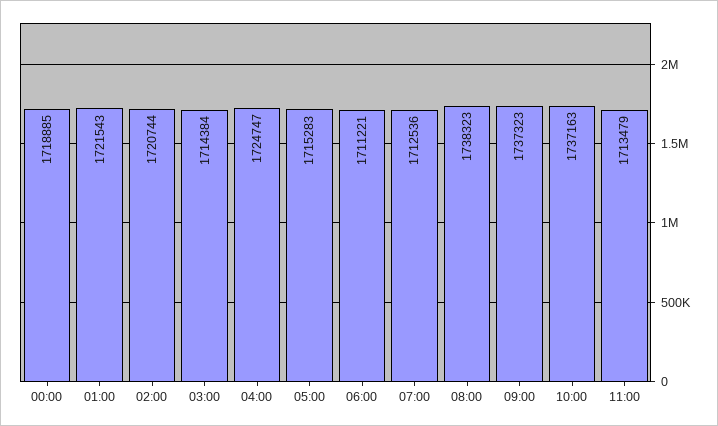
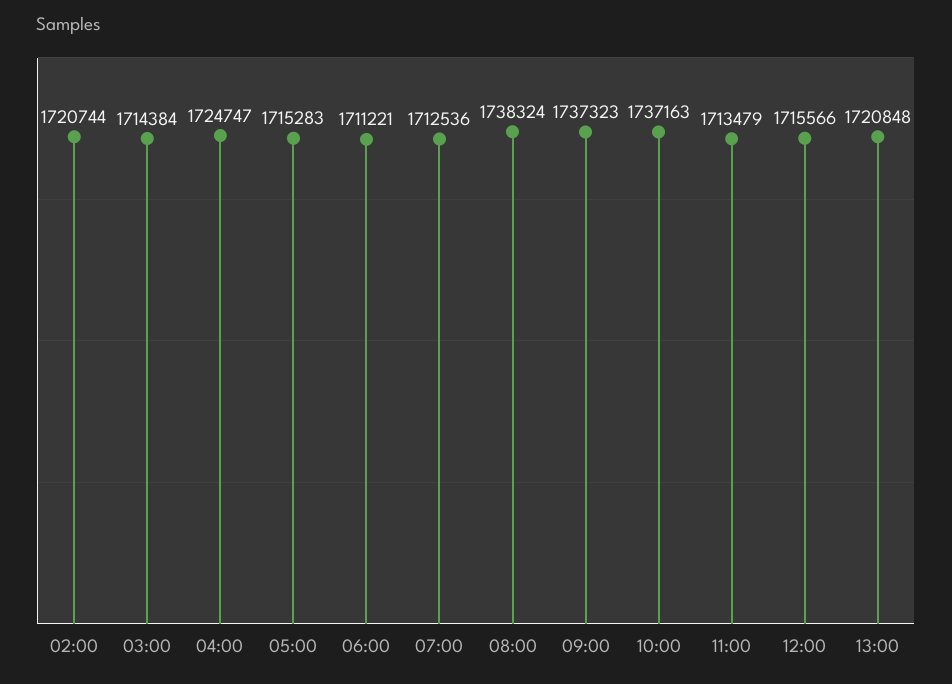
00:00: 1718885 -> none
01:00: 1721543 -> none
08:00: 1738323 -> 1738324
12:00: none -> 1715566
13:00: none -> 1720848

